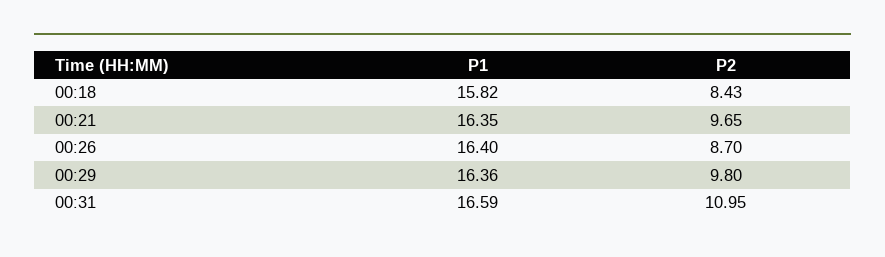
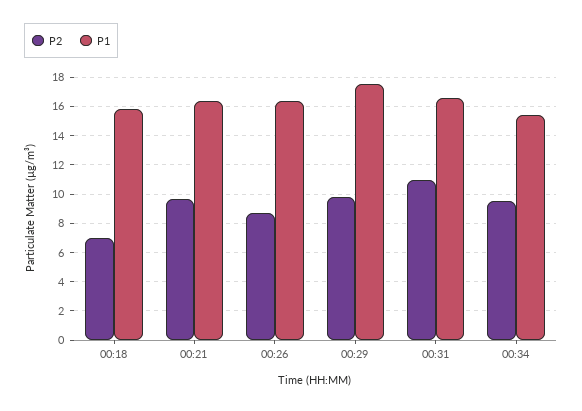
P2, 00:18: 8.43 -> 7
P1, 00:29: 16.36 -> 17.5
P2, 00:34: none -> 9.5
P1, 00:34: none -> 15.5

